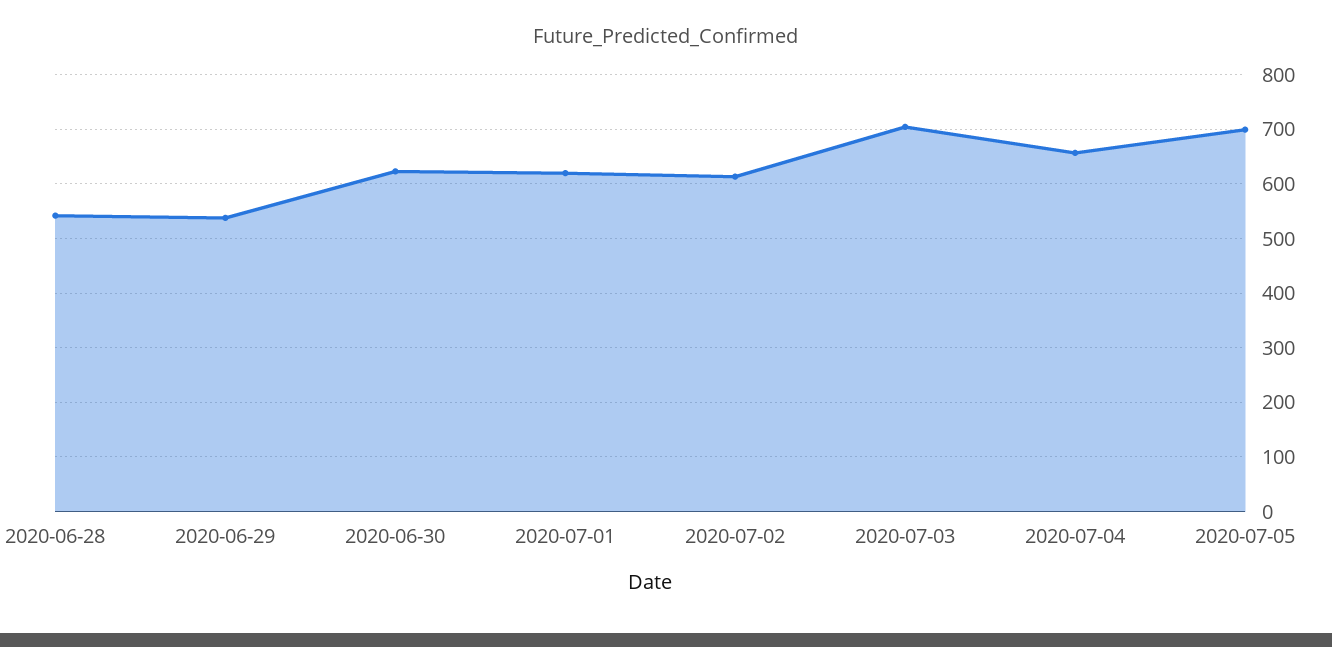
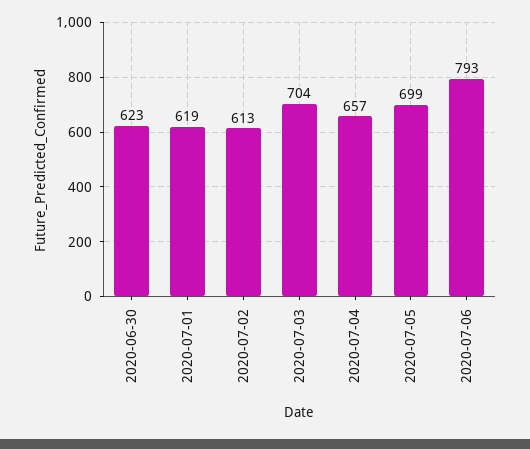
2020-06-28: 540 -> none
2020-06-29: 540 -> none
2020-07-06: none -> 793

